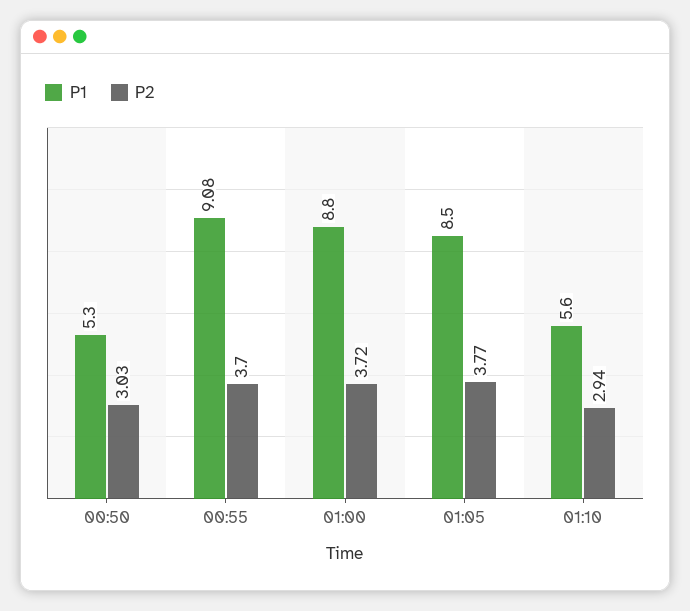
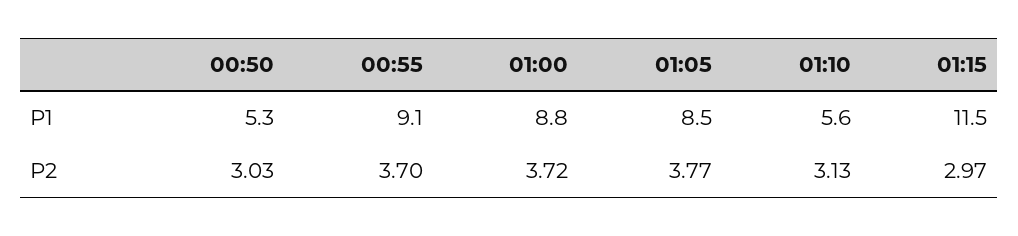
P2, 01:10: 2.94 -> 3.13
P1, 01:15: none -> 11.5
P2, 01:15: none -> 2.97

